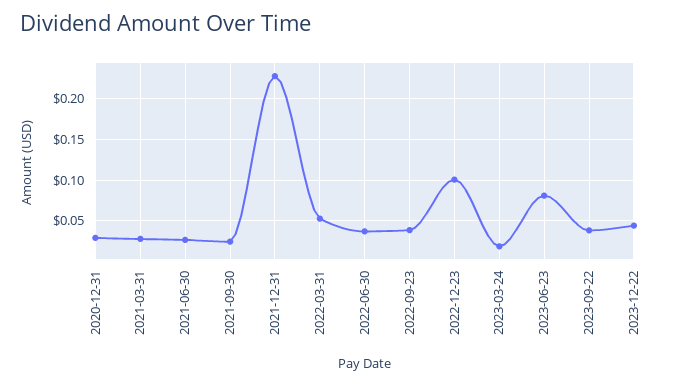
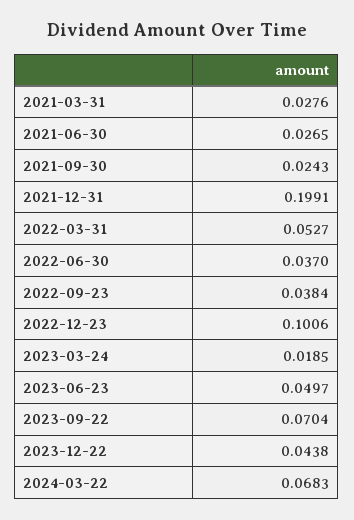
2020-12-31: 0.03 -> none
2021-12-31: 0.23 -> 0.1991
2023-06-23: 0.08 -> 0.0497
2023-09-22: 0.04 -> 0.0704
2024-03-22: none -> 0.0683

